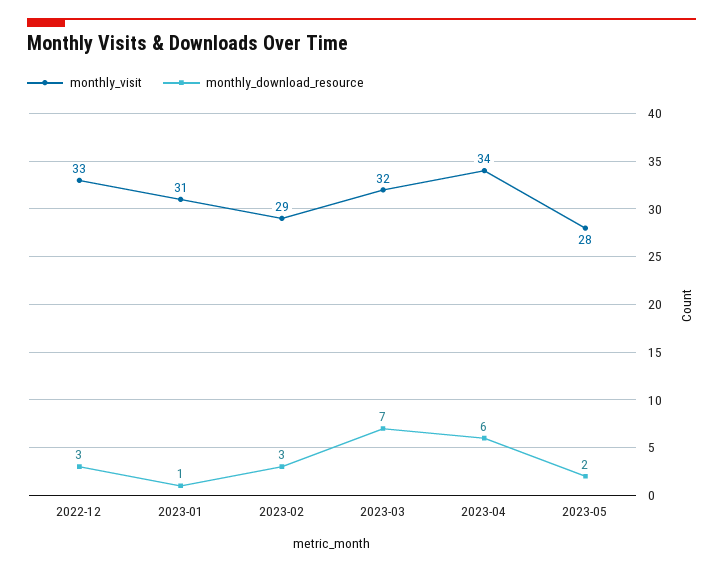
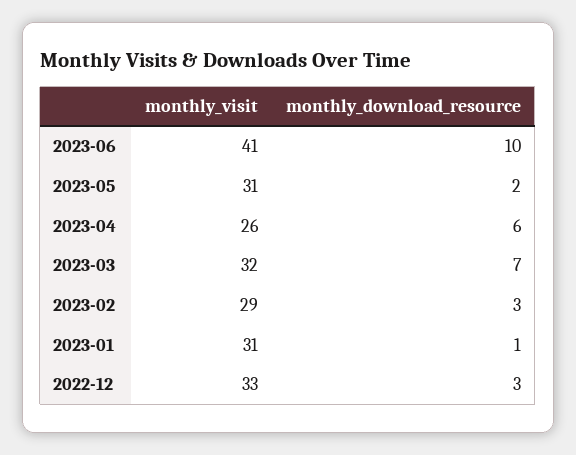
monthly_visit, 2023-04: 34 -> 26
monthly_visit, 2023-05: 28 -> 31
monthly_visit, 2023-06: none -> 41
monthly_download_resource, 2023-06: none -> 10

